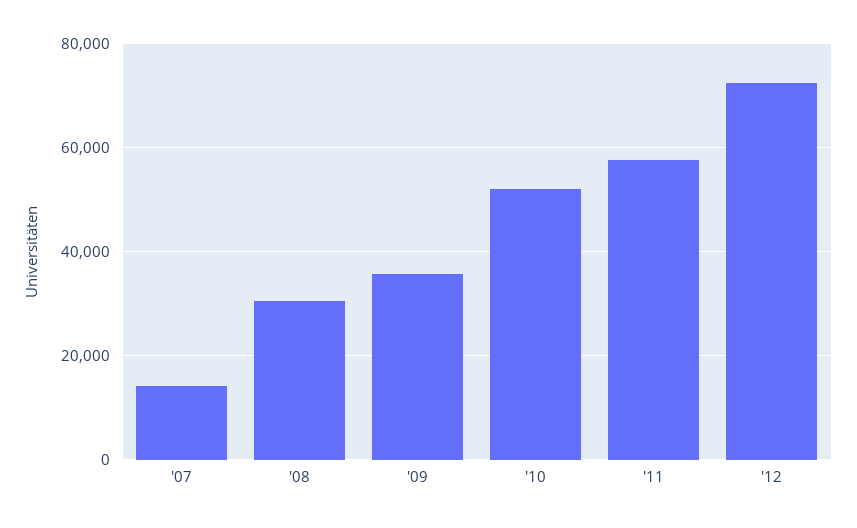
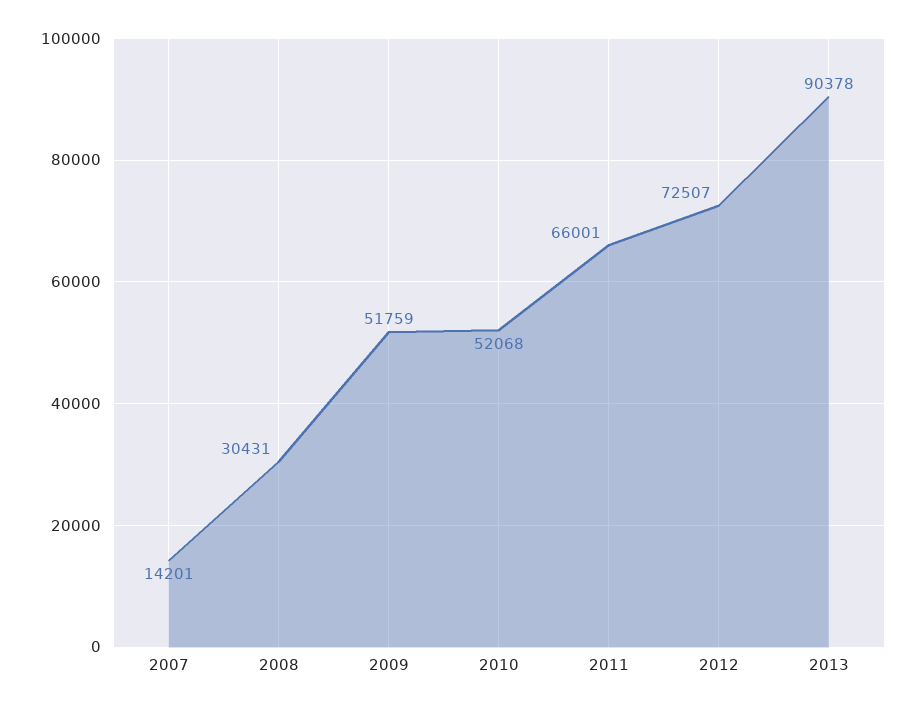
'09: 36000 -> 51759
'11: 58000 -> 66001
2013: none -> 90378

